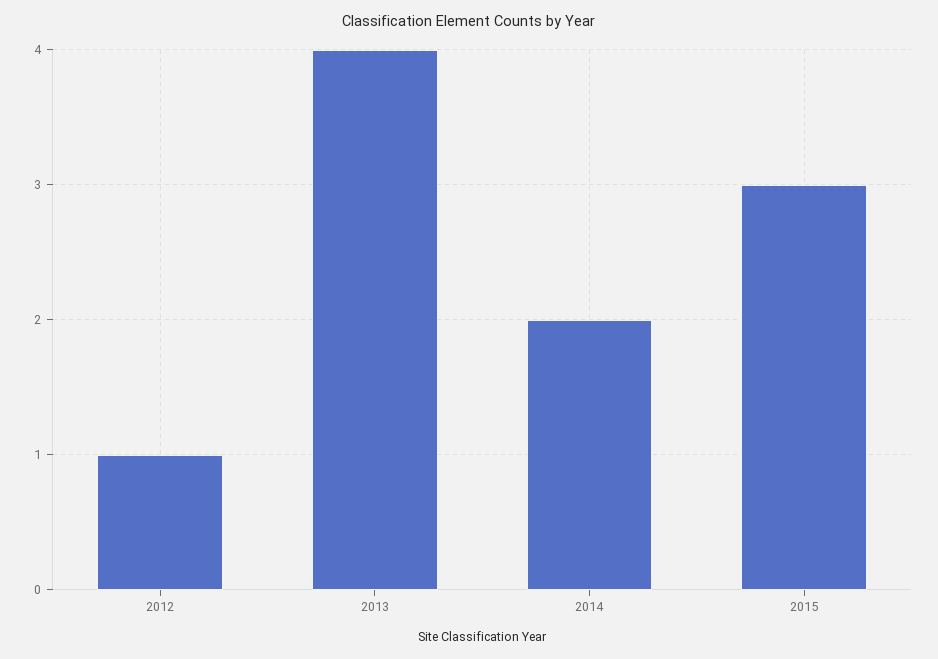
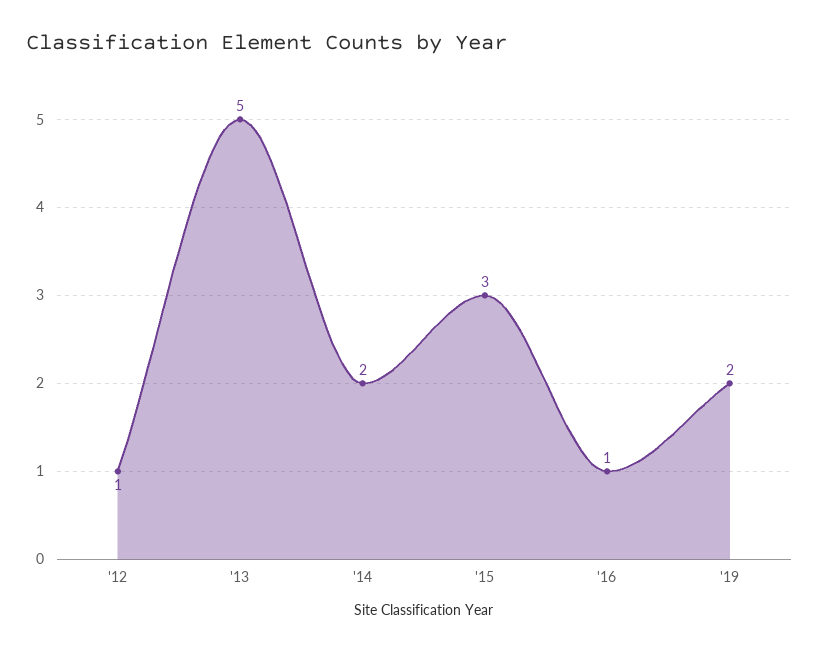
2013: 4 -> 5
'16: none -> 1
'19: none -> 2

